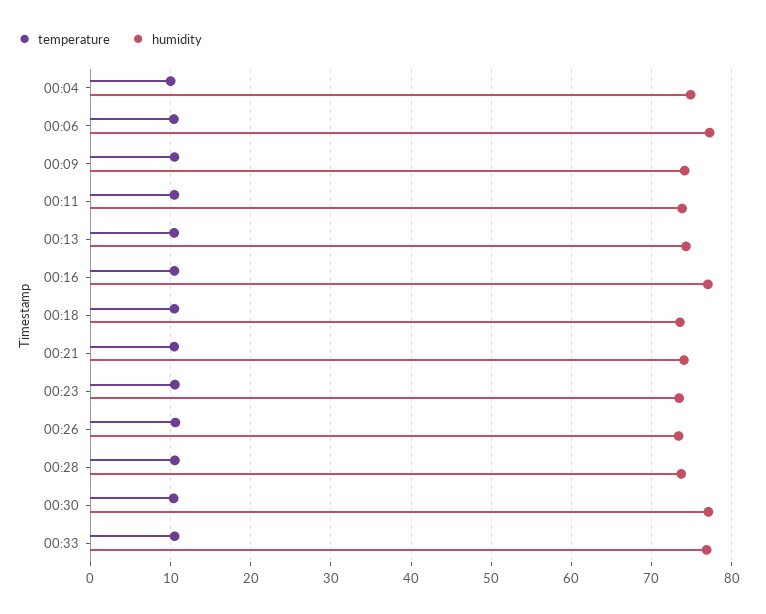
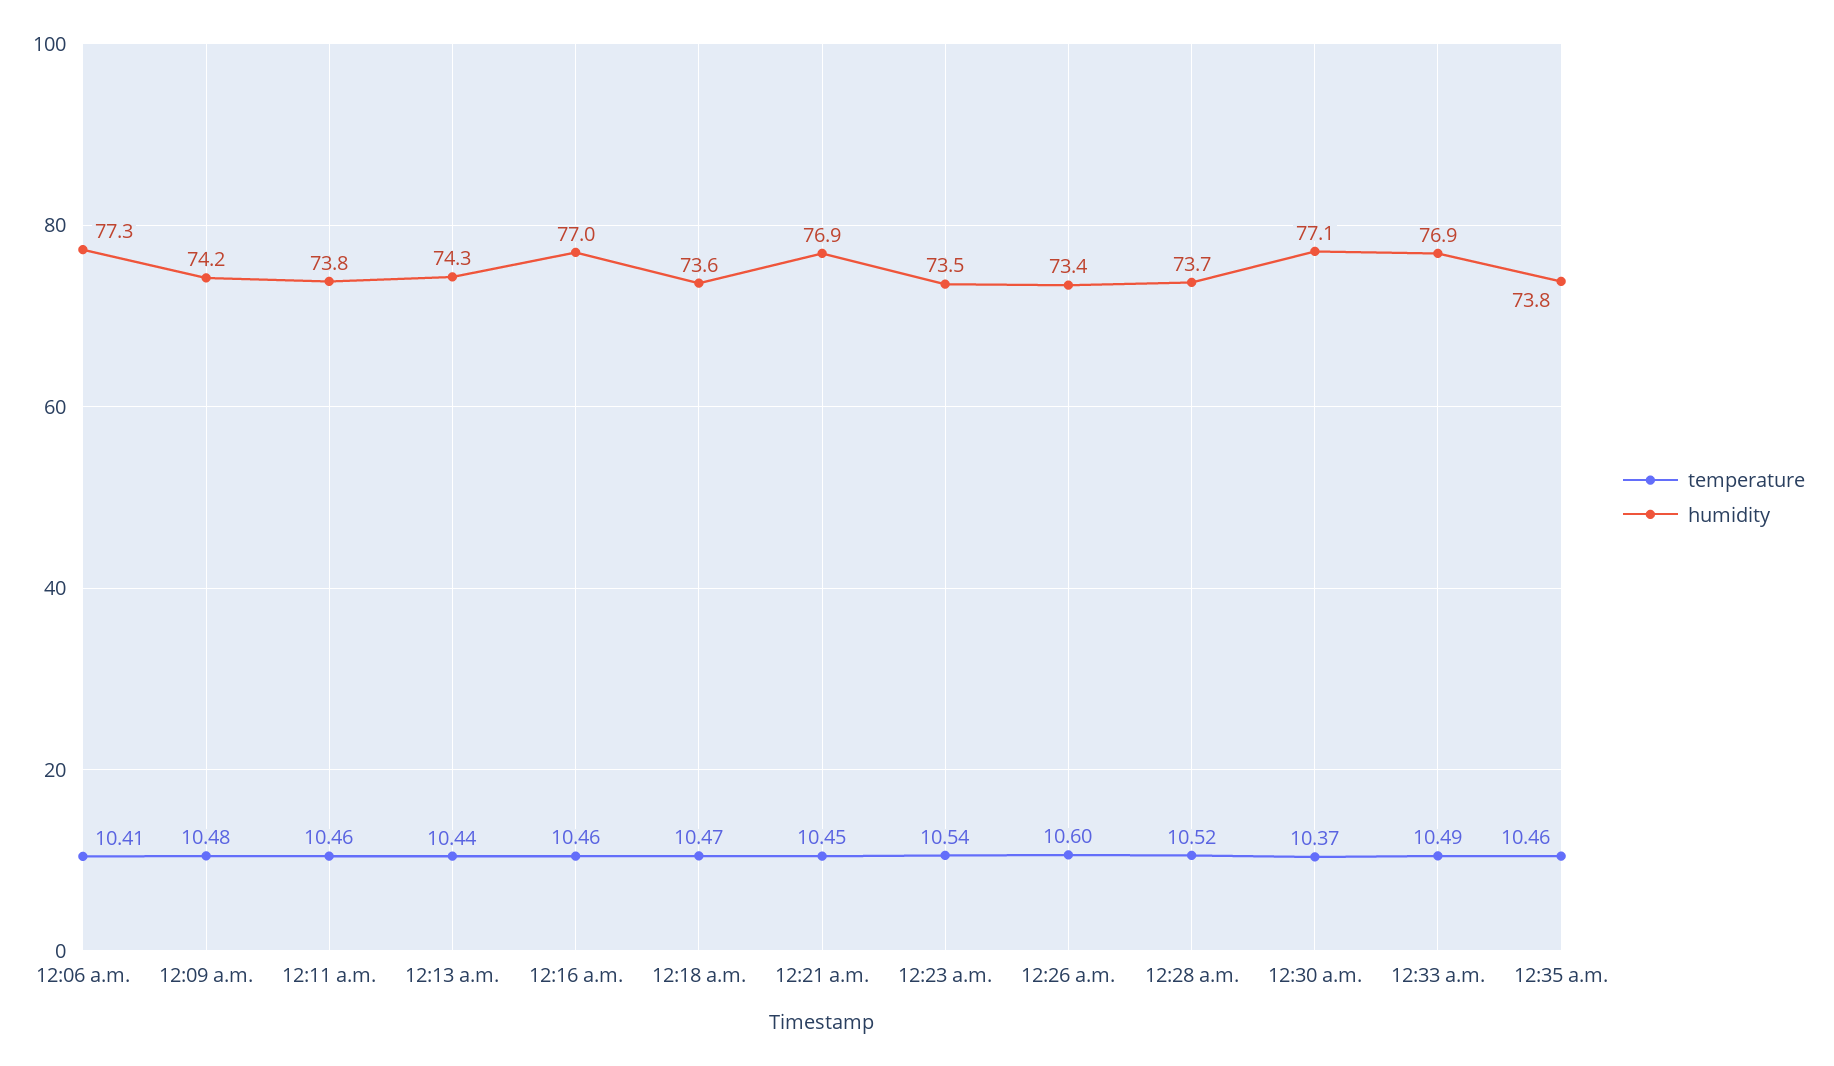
temperature, 00:04: 10 -> none
humidity, 00:04: 75 -> none
humidity, 00:21: 74 -> 76.9
temperature, 12:35 a.m.: none -> 10.46
humidity, 12:35 a.m.: none -> 73.8

